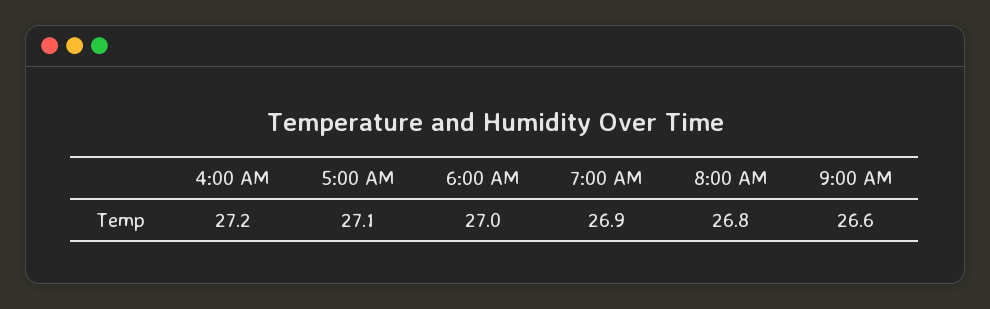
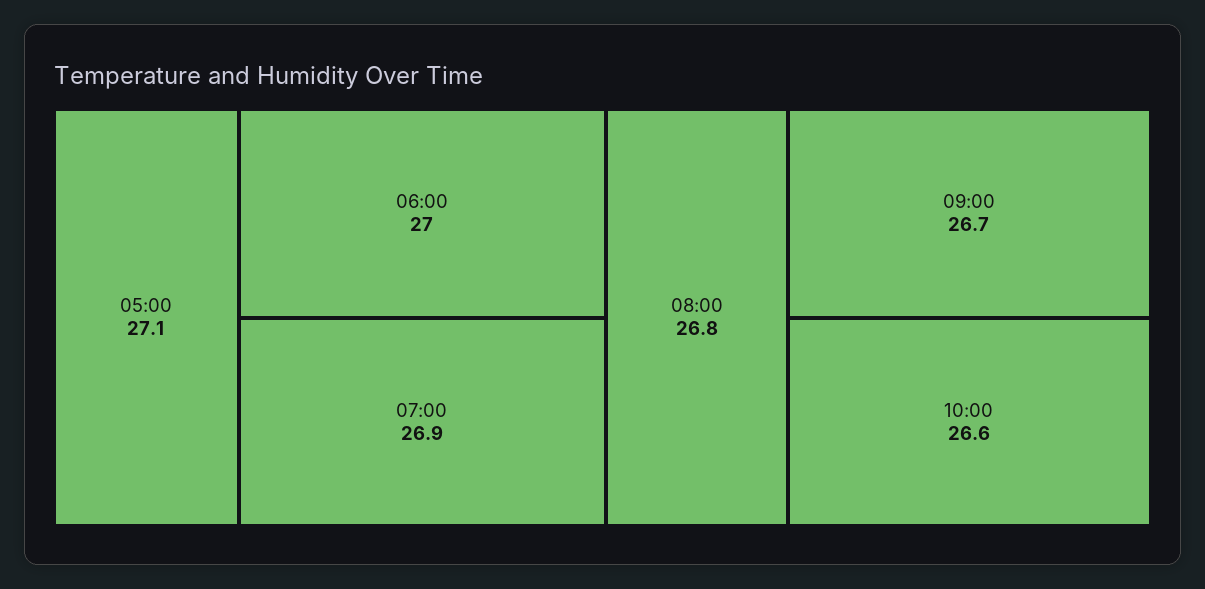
4:00 AM: 27.2 -> none
9:00 AM: 26.6 -> 26.7
10:00: none -> 26.6

